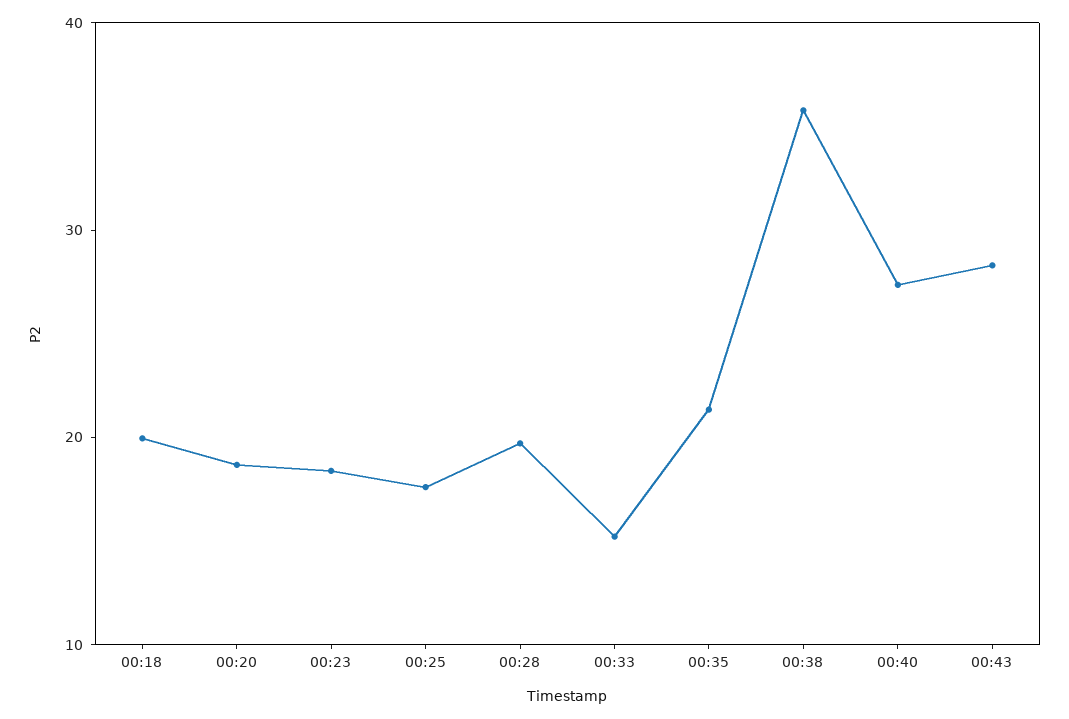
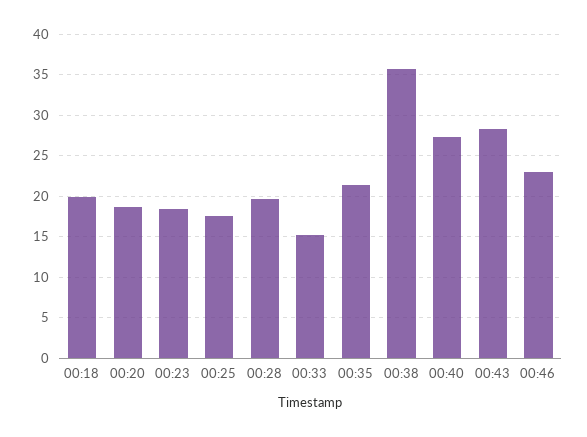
00:46: none -> 23

